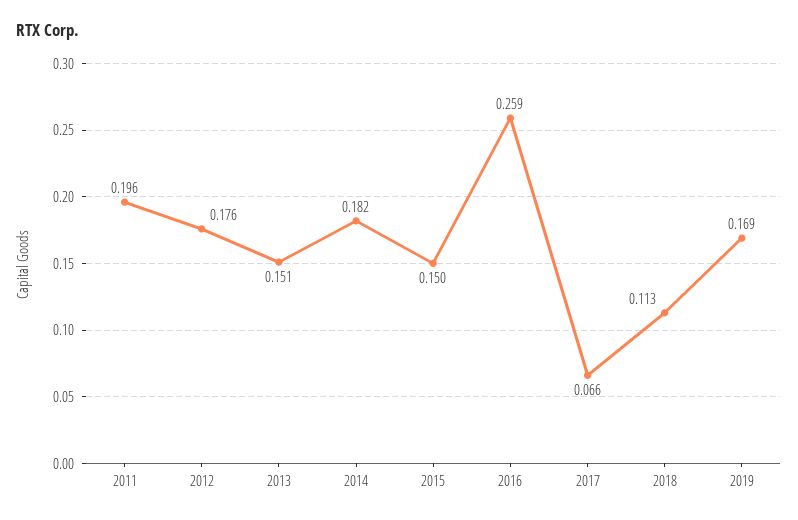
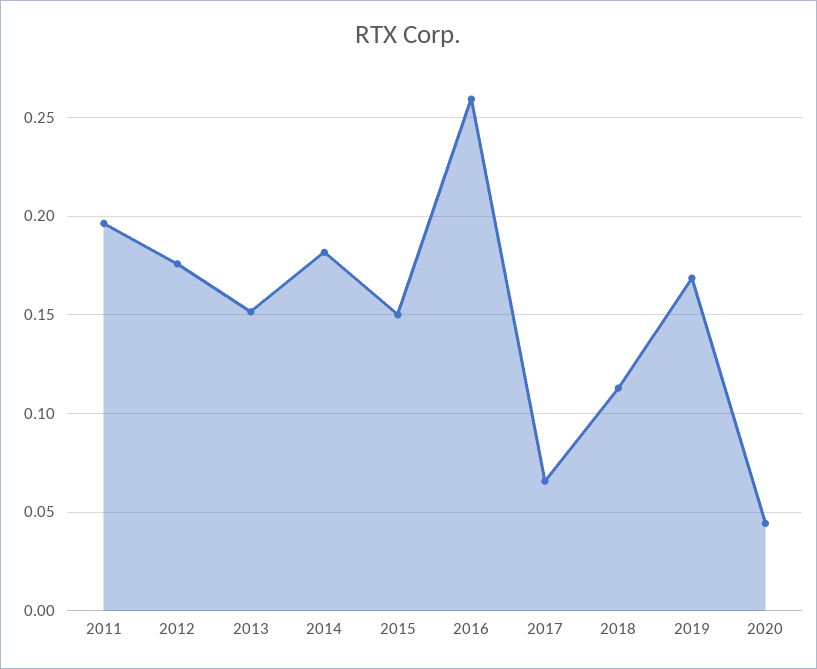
2020: none -> 0.045

